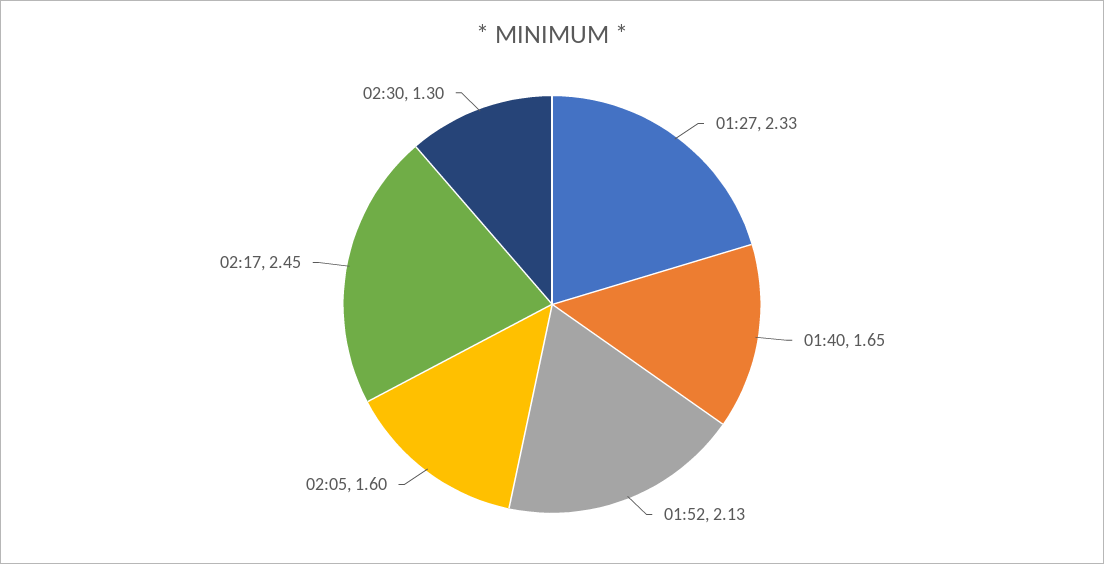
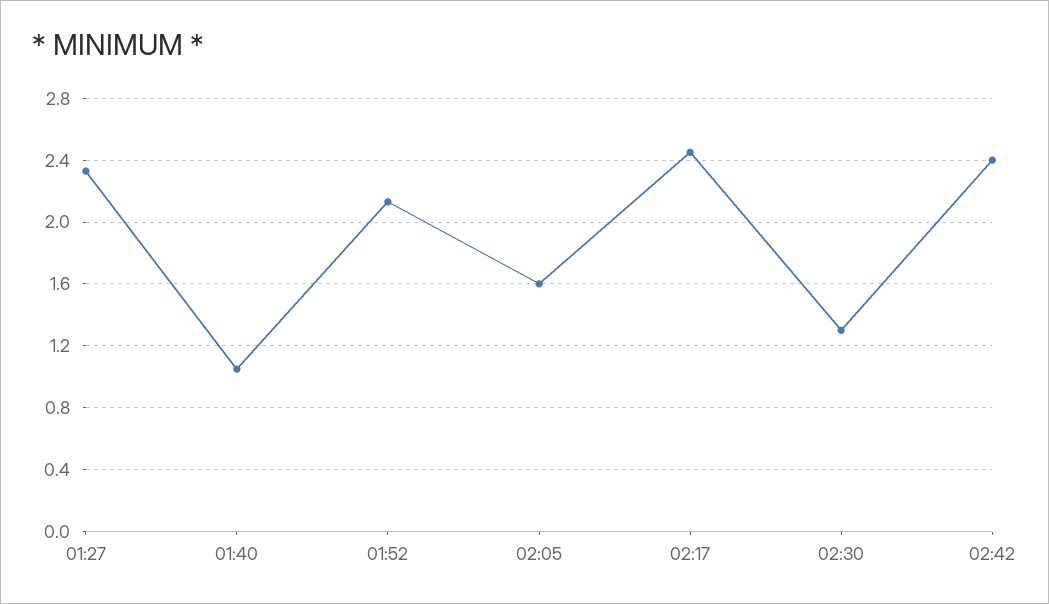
01:40: 1.65 -> 1.05
02:42: none -> 2.4

